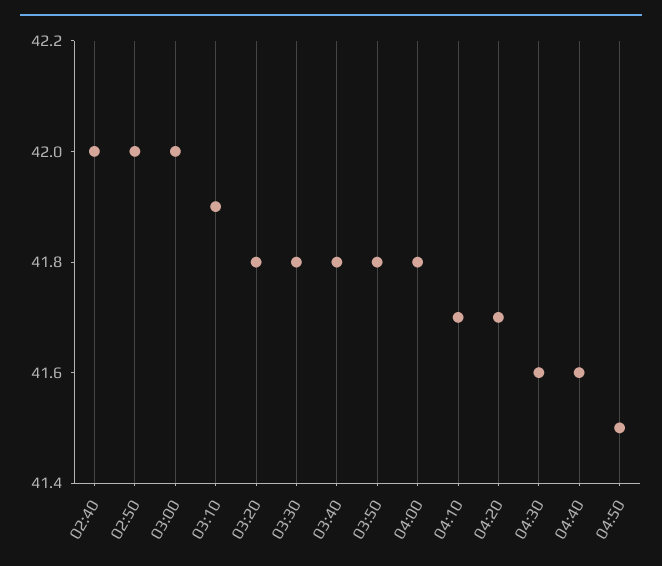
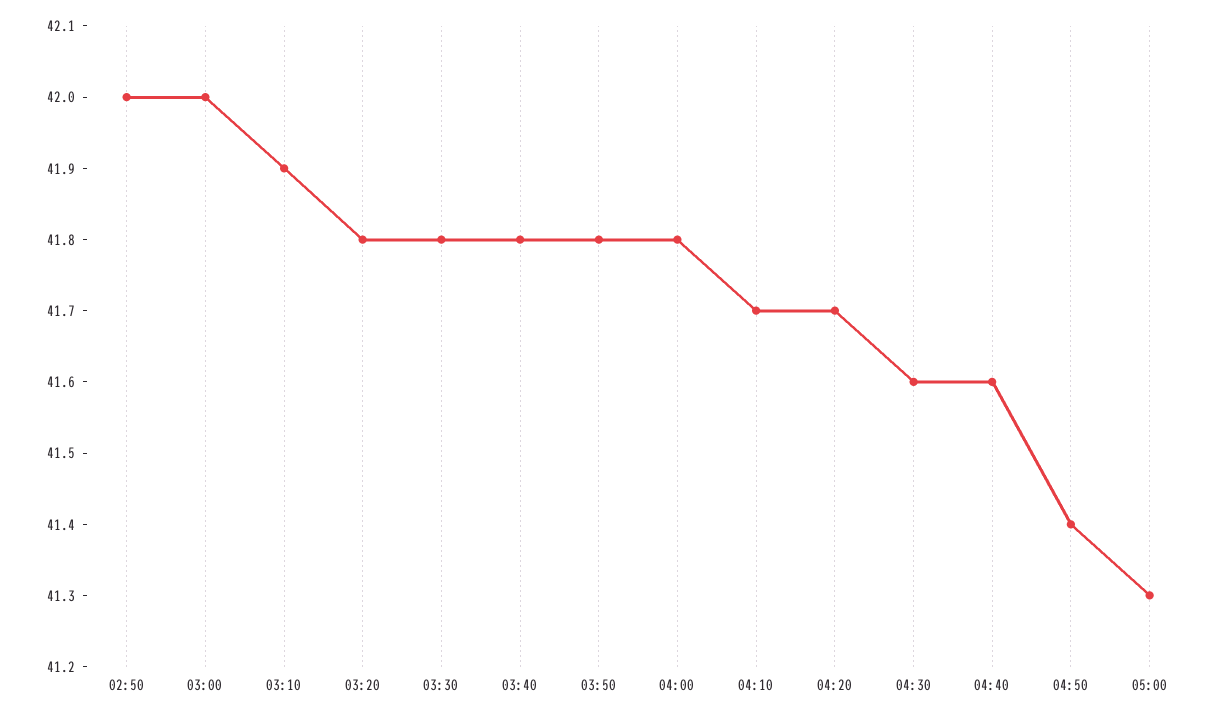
02:40: 42 -> none
04:50: 41.5 -> 41.4
05:00: none -> 41.3

